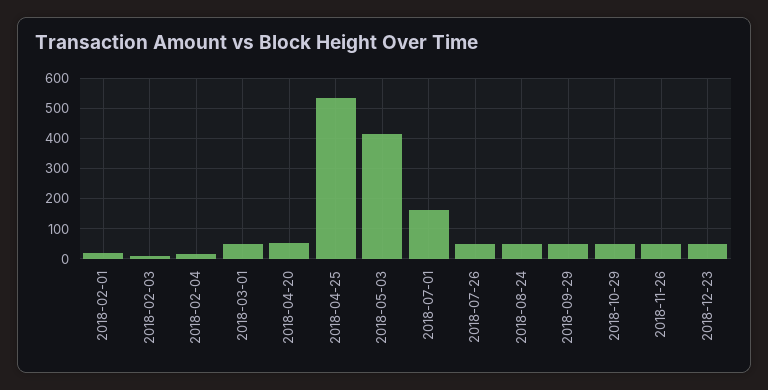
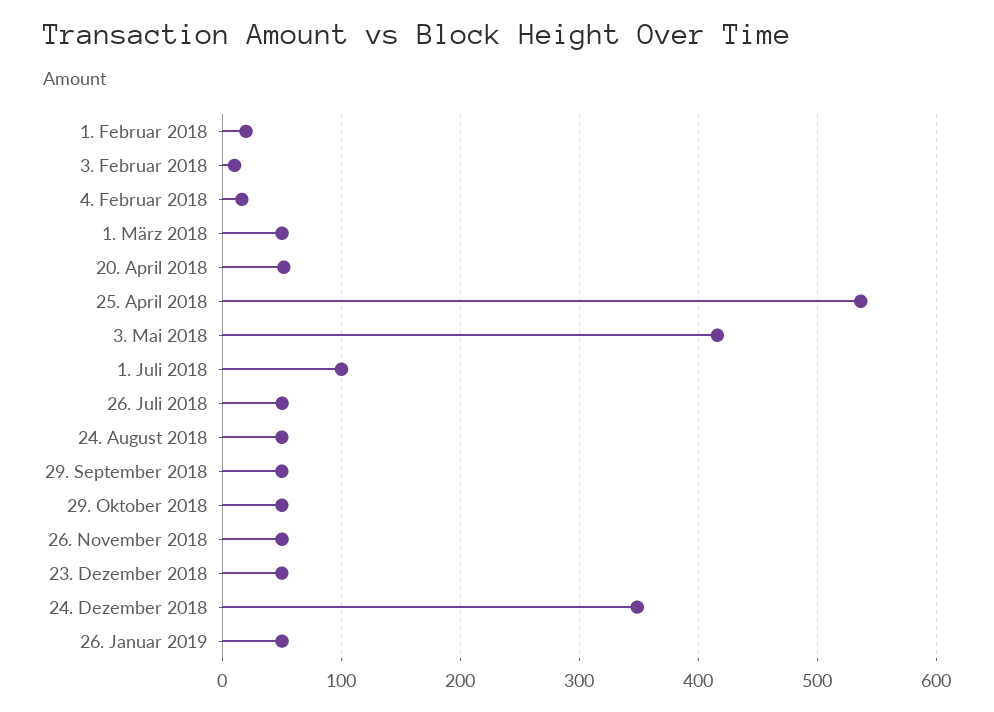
2018-07-01: 160 -> 100
24. Dezember 2018: none -> 350
26. Januar 2019: none -> 50

